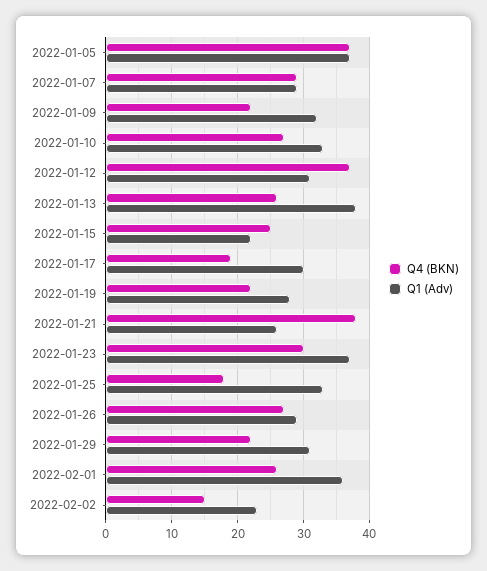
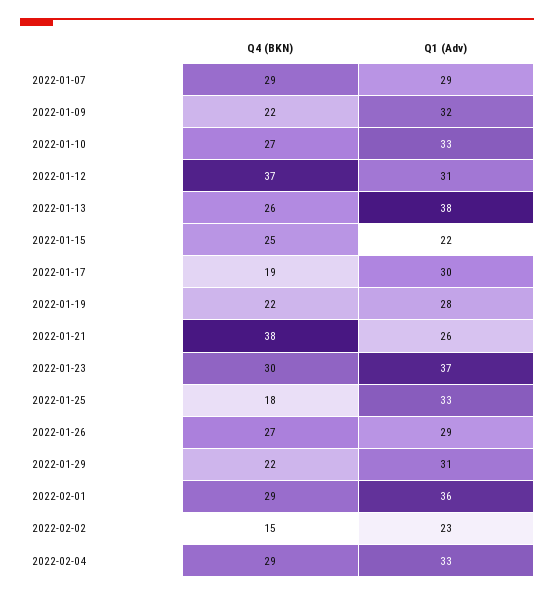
Q4 (BKN), 2022-01-05: 37 -> none
Q1 (Adv), 2022-01-05: 37 -> none
Q4 (BKN), 2022-02-01: 26 -> 29
Q4 (BKN), 2022-02-04: none -> 29
Q1 (Adv), 2022-02-04: none -> 33

